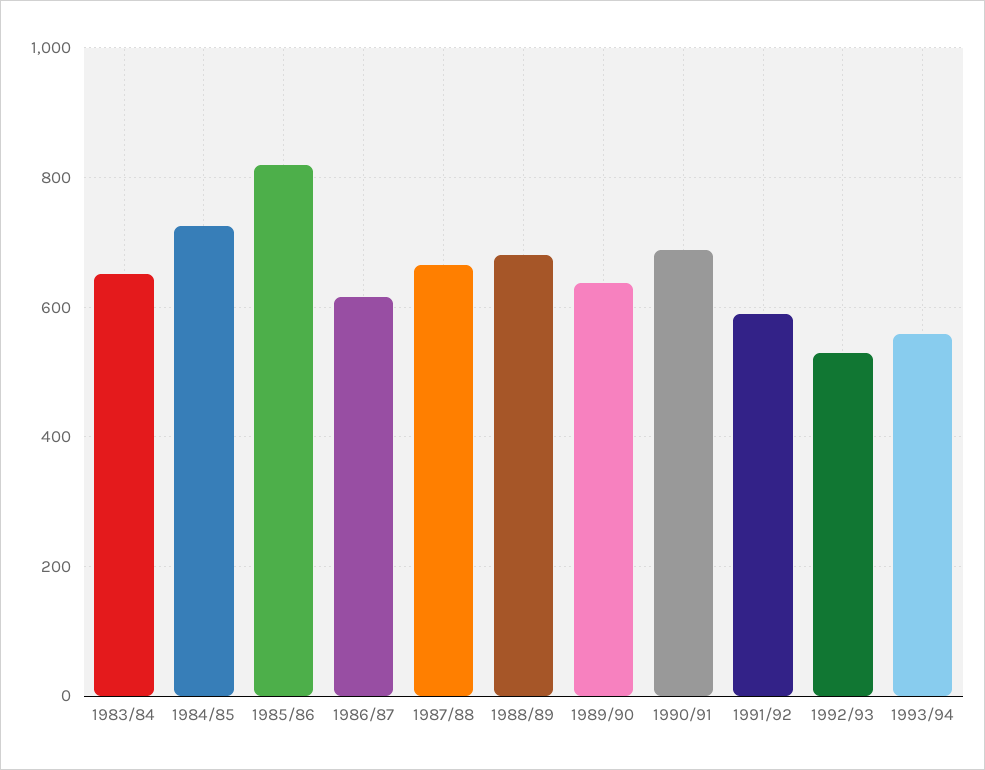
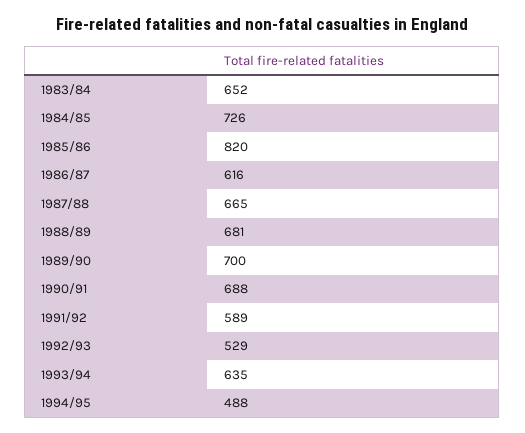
1989/90: 640 -> 700
1993/94: 560 -> 635
1994/95: none -> 488

